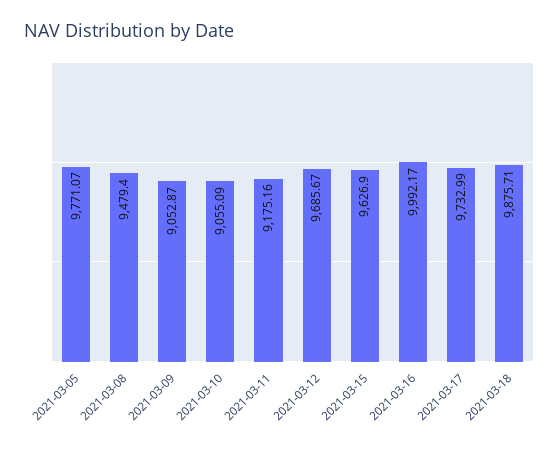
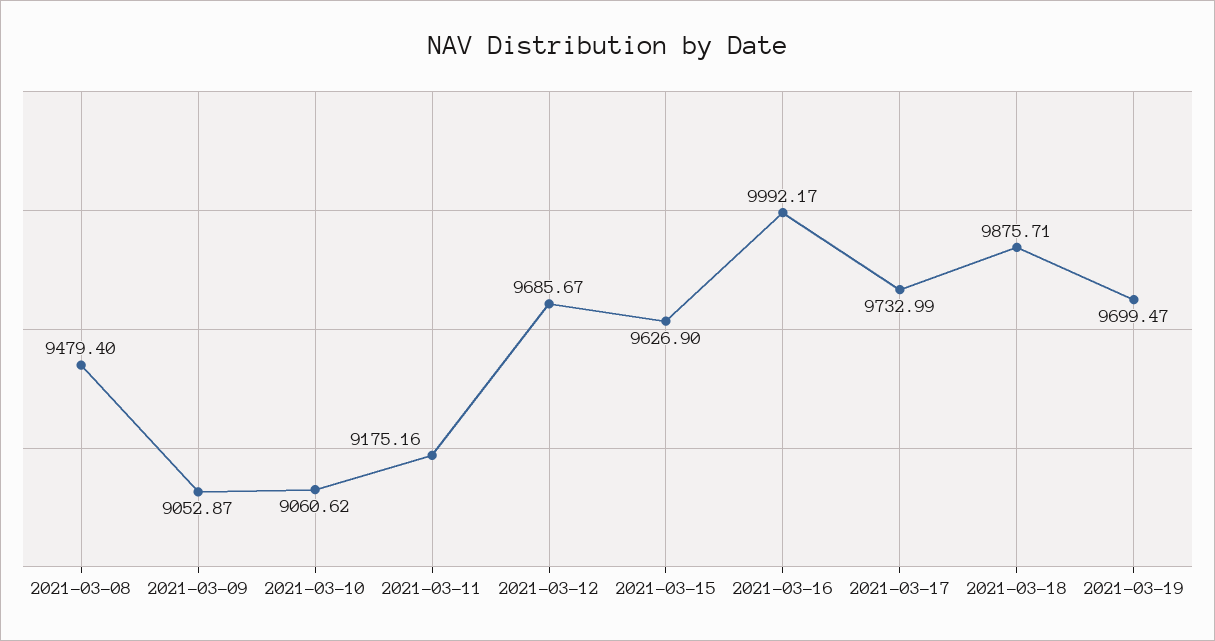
2021-03-05: 9771.07 -> none
2021-03-10: 9055.09 -> 9060.62
2021-03-19: none -> 9699.47

